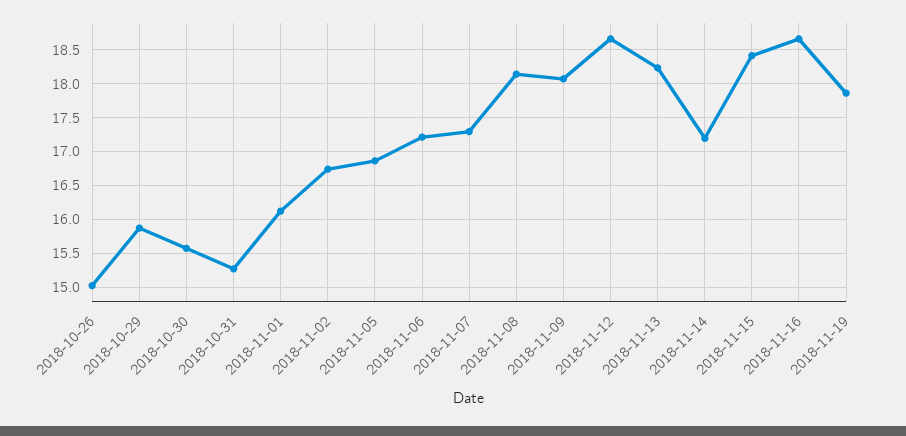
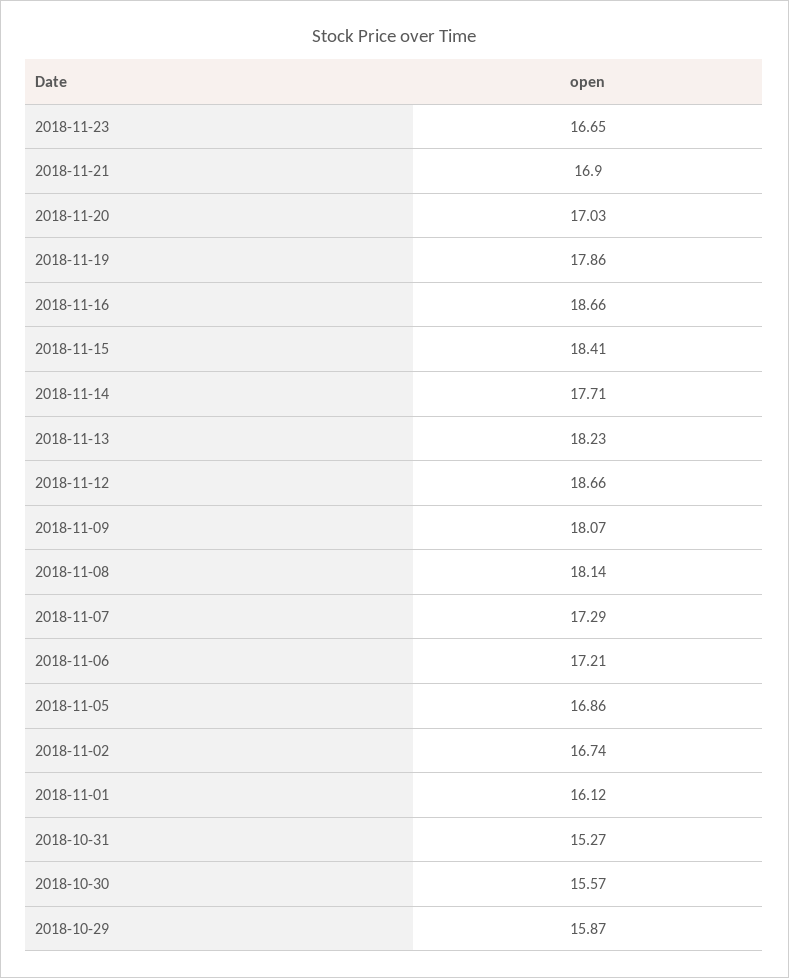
2018-10-26: 15 -> none
2018-11-14: 17.2 -> 17.71
2018-11-23: none -> 16.65
2018-11-21: none -> 16.9
2018-11-20: none -> 17.03

